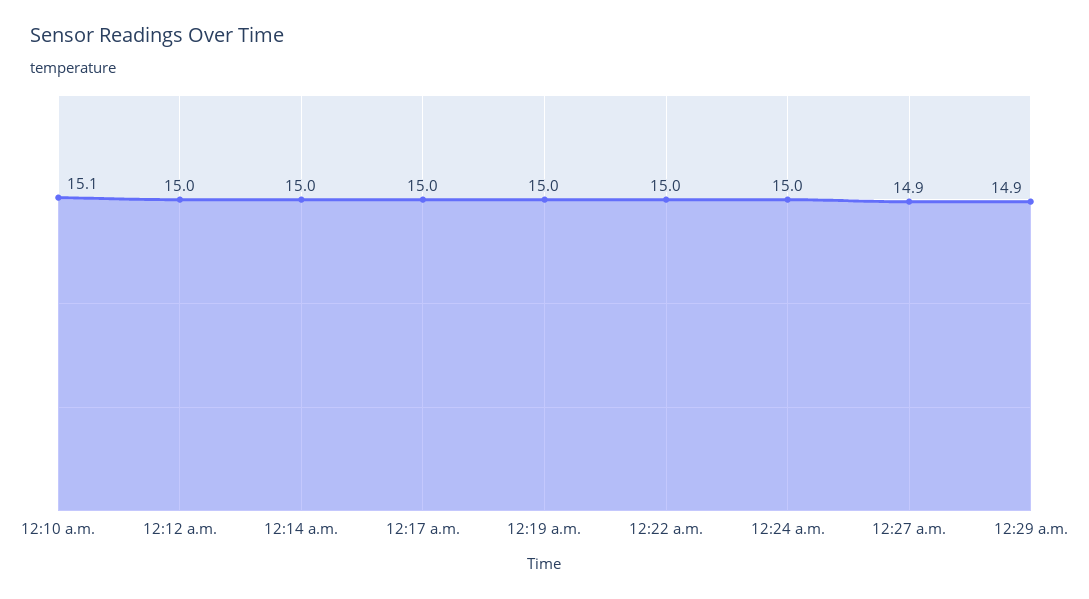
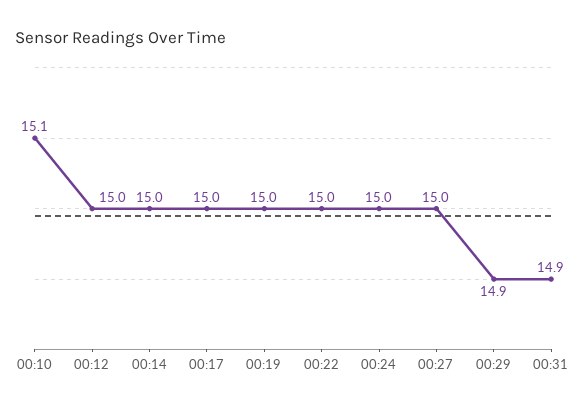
12:27 a.m.: 14.9 -> 15
00:31: none -> 14.9

